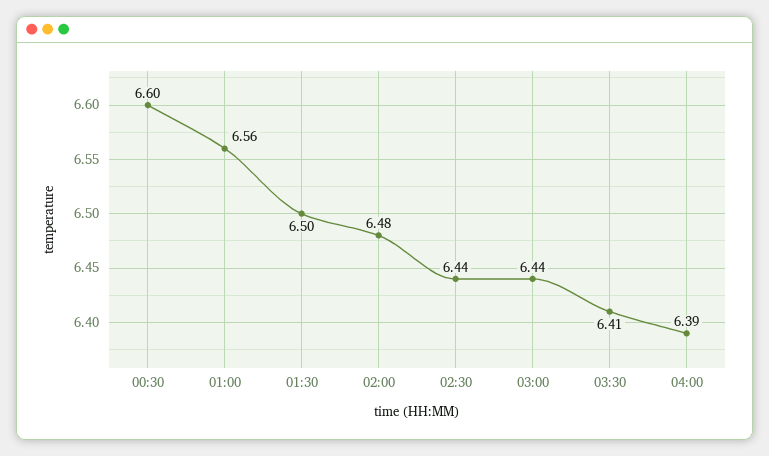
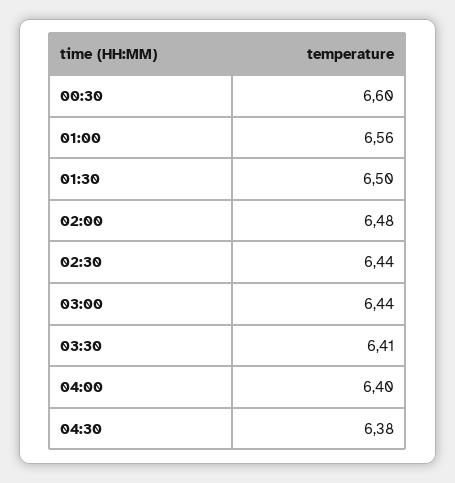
04:00: 6.39 -> 6.4
04:30: none -> 6.38

